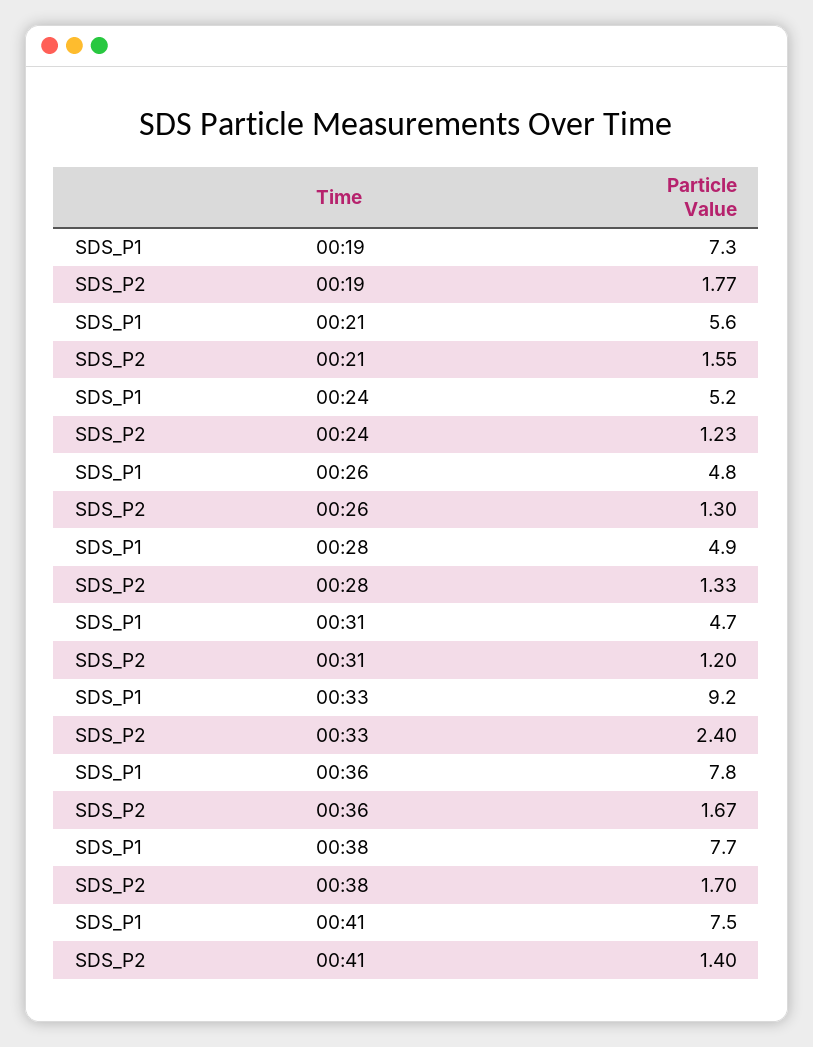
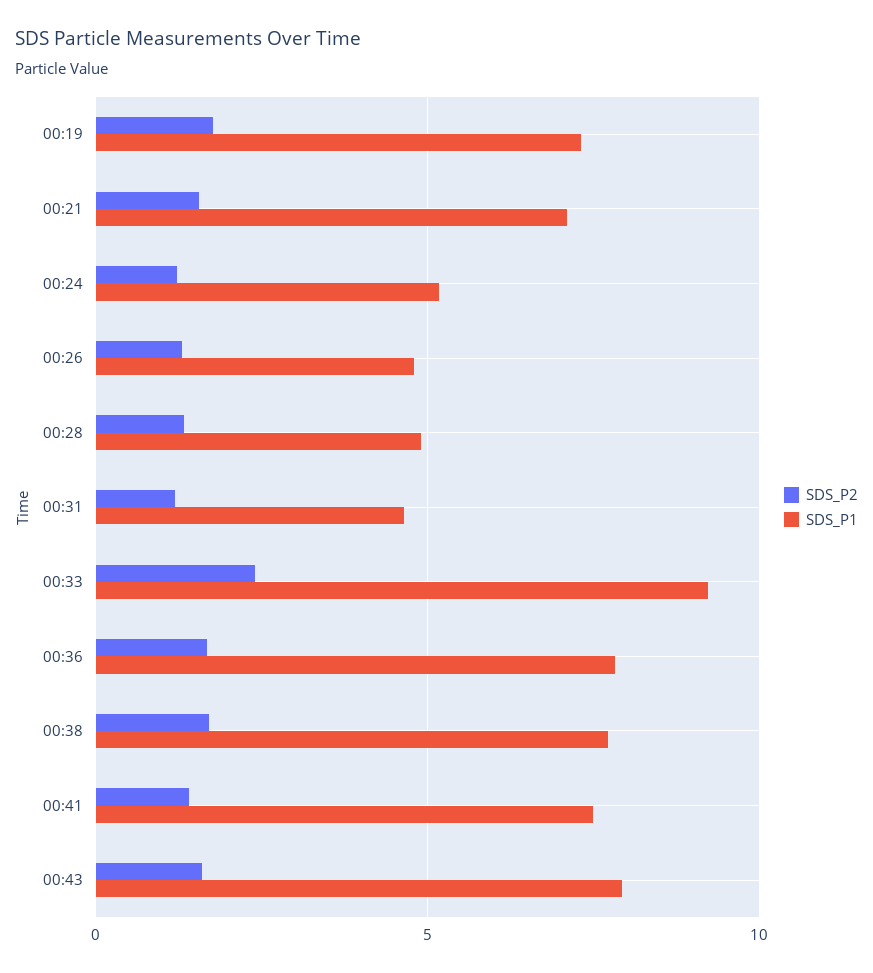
SDS_P1, 00:21: 5.6 -> 7
SDS_P2, 00:43: none -> 1.5
SDS_P1, 00:43: none -> 8

